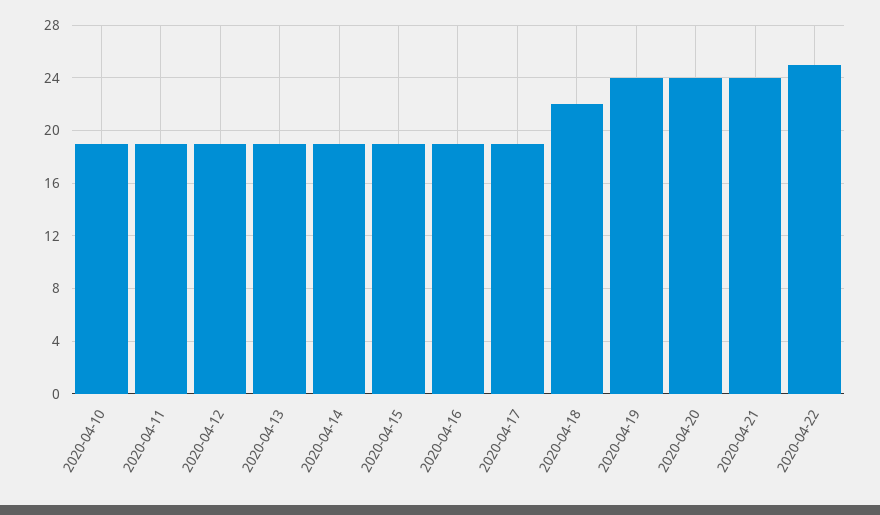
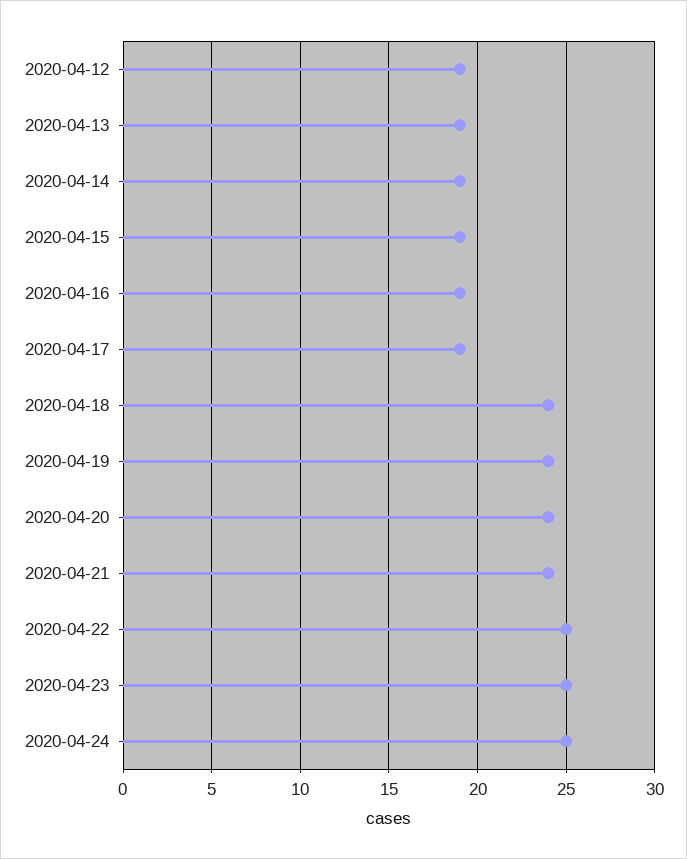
2020-04-10: 19 -> none
2020-04-11: 19 -> none
2020-04-18: 22 -> 24
2020-04-23: none -> 25
2020-04-24: none -> 25

